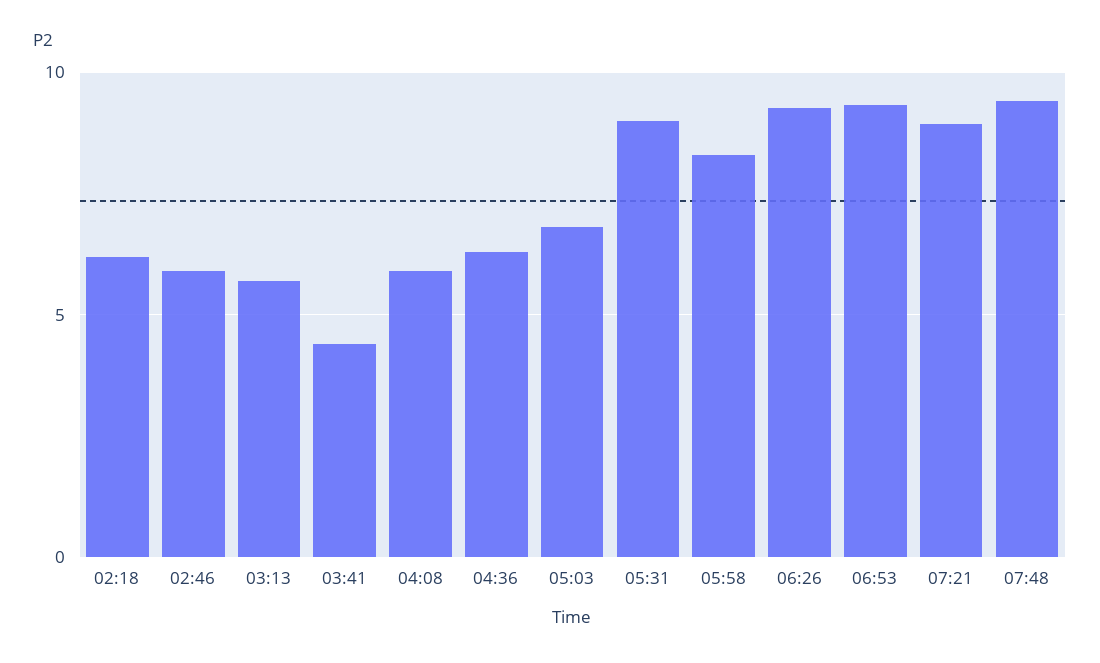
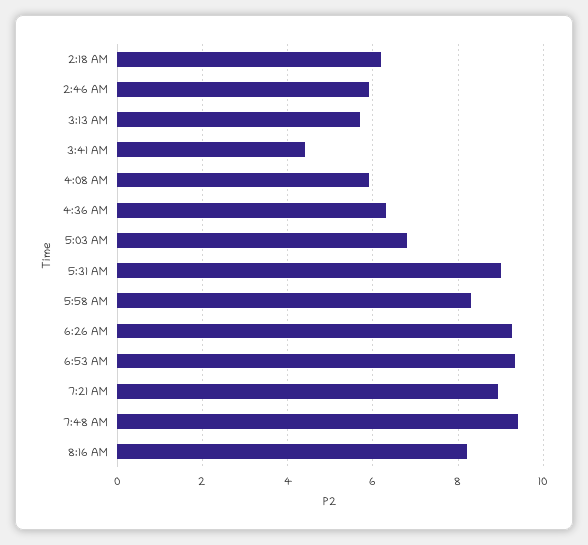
8:16 AM: none -> 8.2

